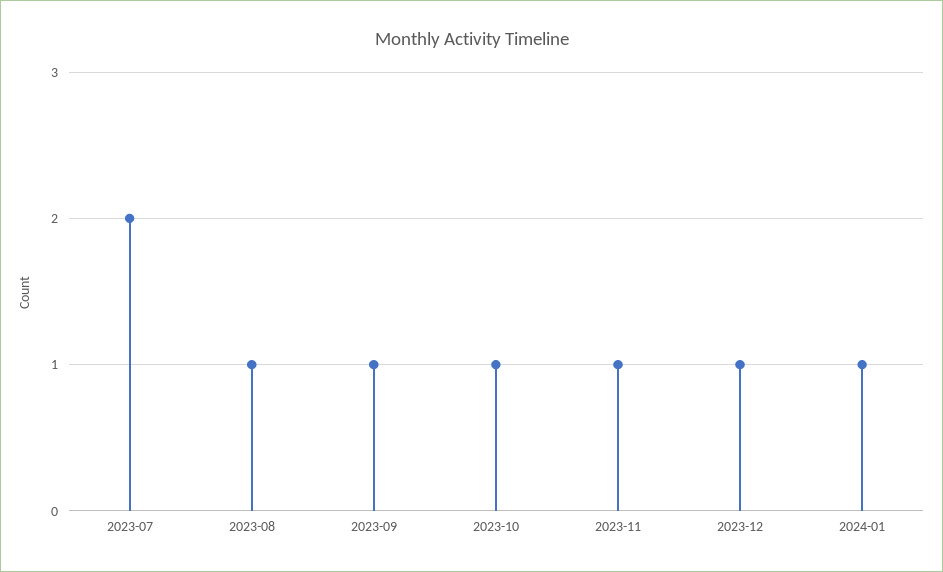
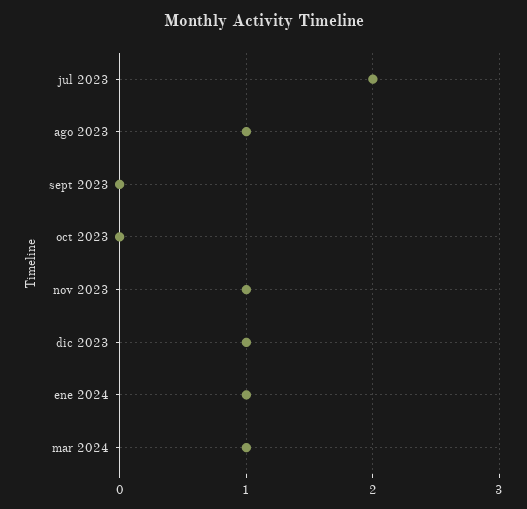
2023-09: 1 -> 0
2023-10: 1 -> 0
mar 2024: none -> 1

